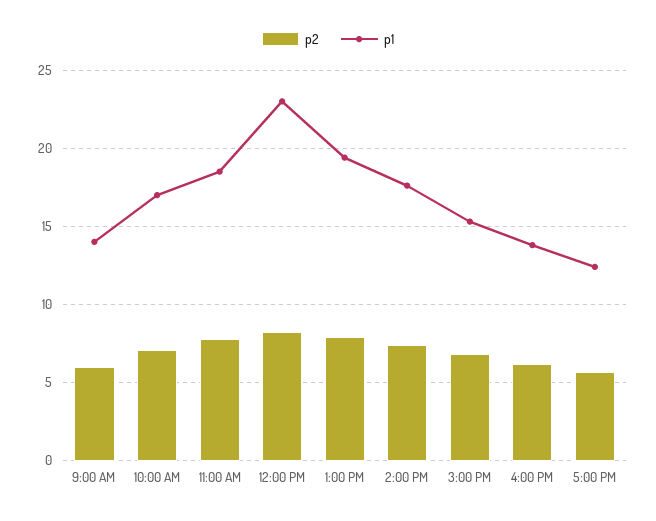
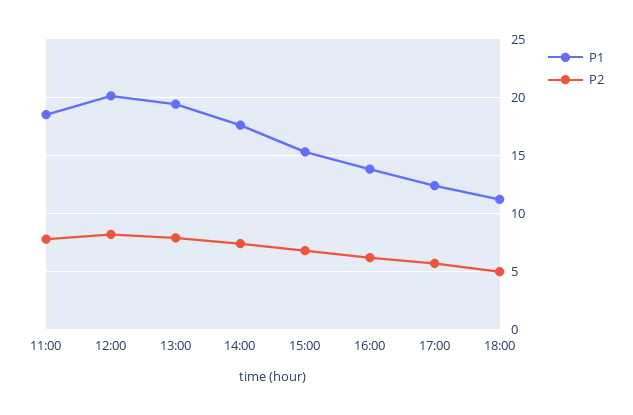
p2, 9:00 AM: 6 -> none
p1, 9:00 AM: 14 -> none
p2, 10:00 AM: 7 -> none
p1, 10:00 AM: 17 -> none
p1, 12:00 PM: 23 -> 20
p1, 18:00: none -> 11
p2, 18:00: none -> 5

